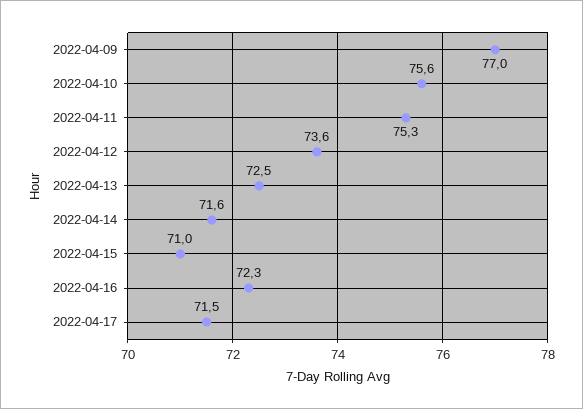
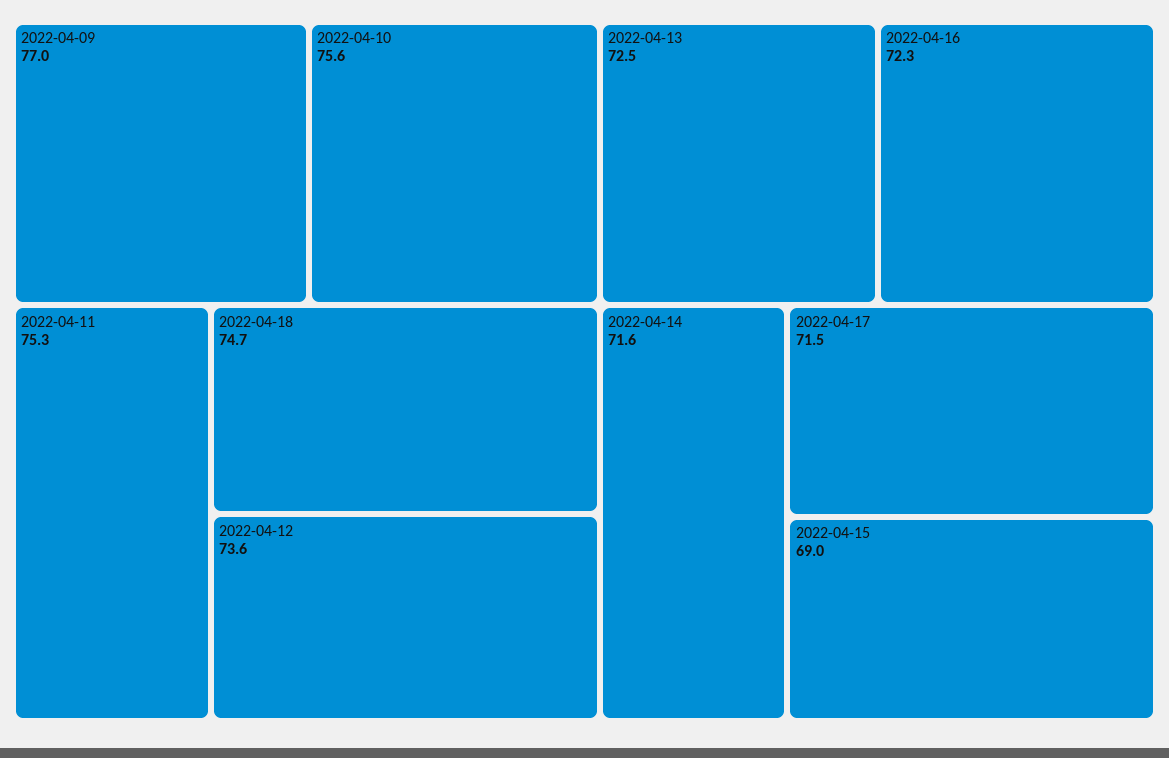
2022-04-15: 71 -> 69
2022-04-18: none -> 74.7

